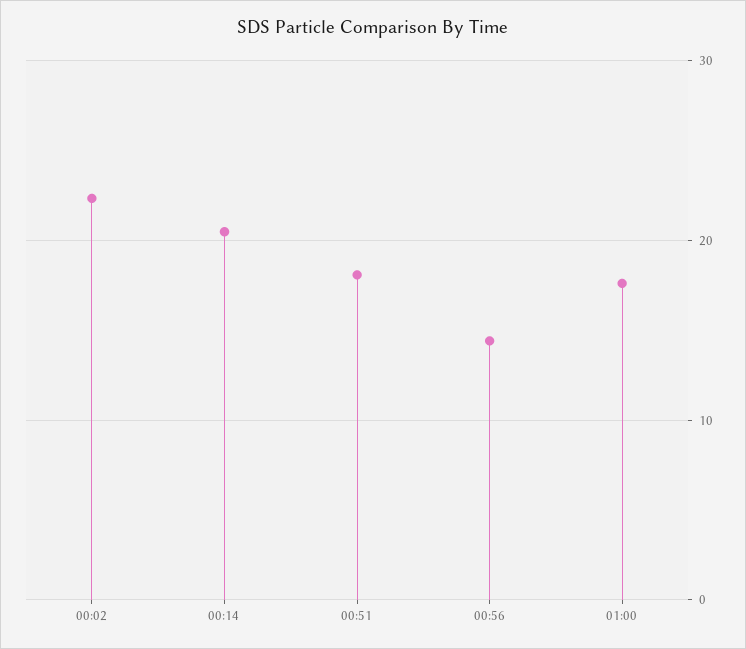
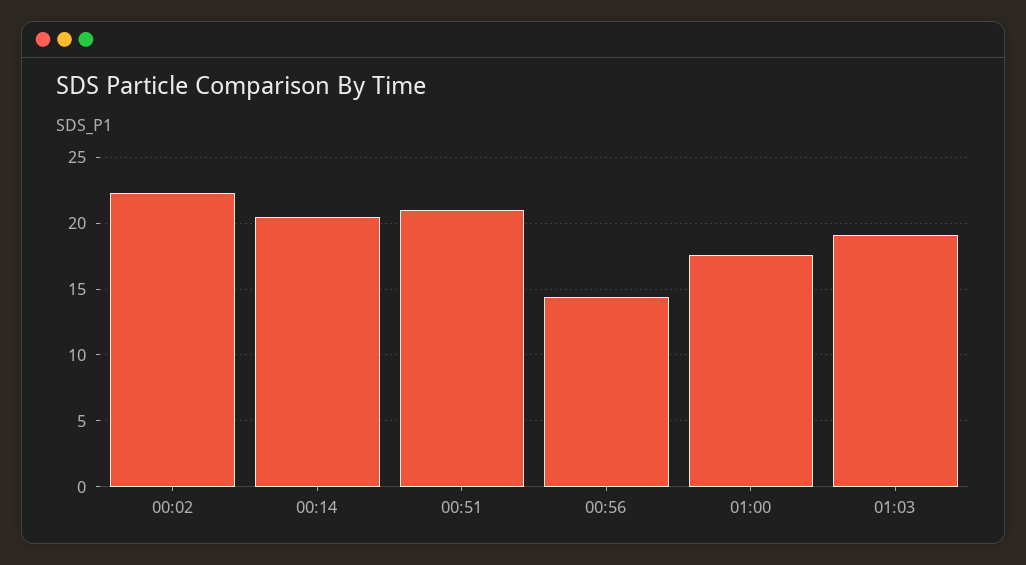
00:51: 18 -> 21
01:03: none -> 19

